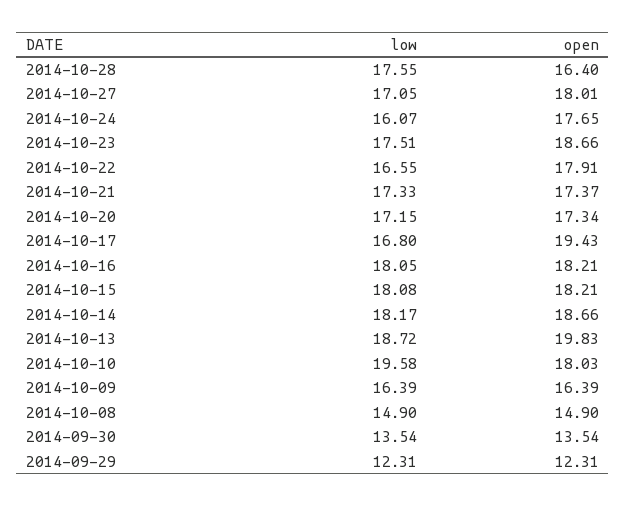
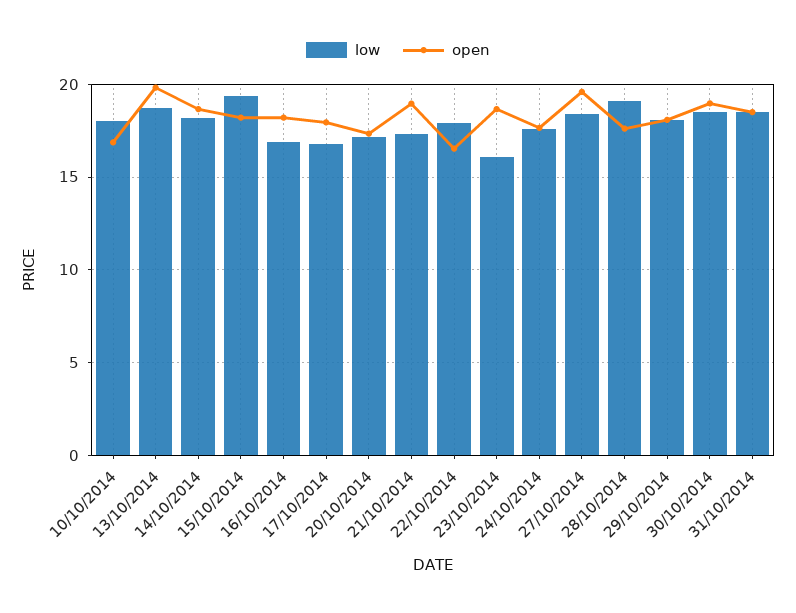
low, 2014-10-28: 17.55 -> 19
open, 2014-10-28: 16.4 -> 17.5
low, 2014-10-27: 17.05 -> 18.5
open, 2014-10-27: 18.01 -> 19.5
low, 2014-10-24: 16.07 -> 17.5
low, 2014-10-23: 17.51 -> 16
low, 2014-10-22: 16.55 -> 18
open, 2014-10-22: 17.91 -> 16.5
open, 2014-10-21: 17.37 -> 19
open, 2014-10-17: 19.43 -> 18
low, 2014-10-16: 18.05 -> 17
low, 2014-10-15: 18.08 -> 19.5
low, 2014-10-10: 19.58 -> 18
open, 2014-10-10: 18.03 -> 17
low, 2014-10-09: 16.39 -> none
open, 2014-10-09: 16.39 -> none
low, 2014-10-08: 14.9 -> none
open, 2014-10-08: 14.9 -> none
low, 2014-09-30: 13.54 -> none
open, 2014-09-30: 13.54 -> none
low, 2014-09-29: 12.31 -> none
open, 2014-09-29: 12.31 -> none
low, 29/10/2014: none -> 18
open, 29/10/2014: none -> 18
low, 30/10/2014: none -> 18.5
open, 30/10/2014: none -> 19
low, 31/10/2014: none -> 18.5
open, 31/10/2014: none -> 18.5

